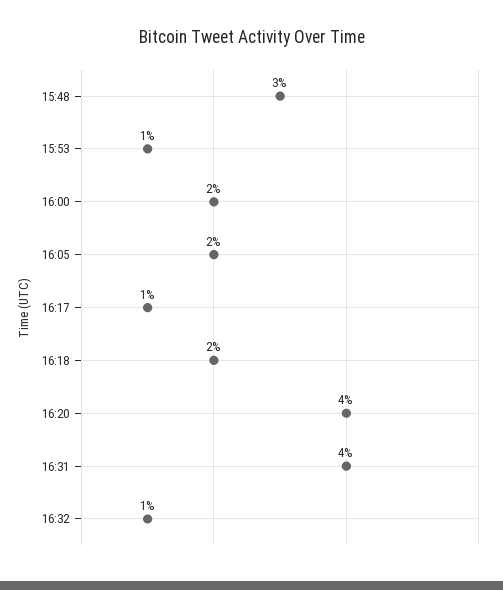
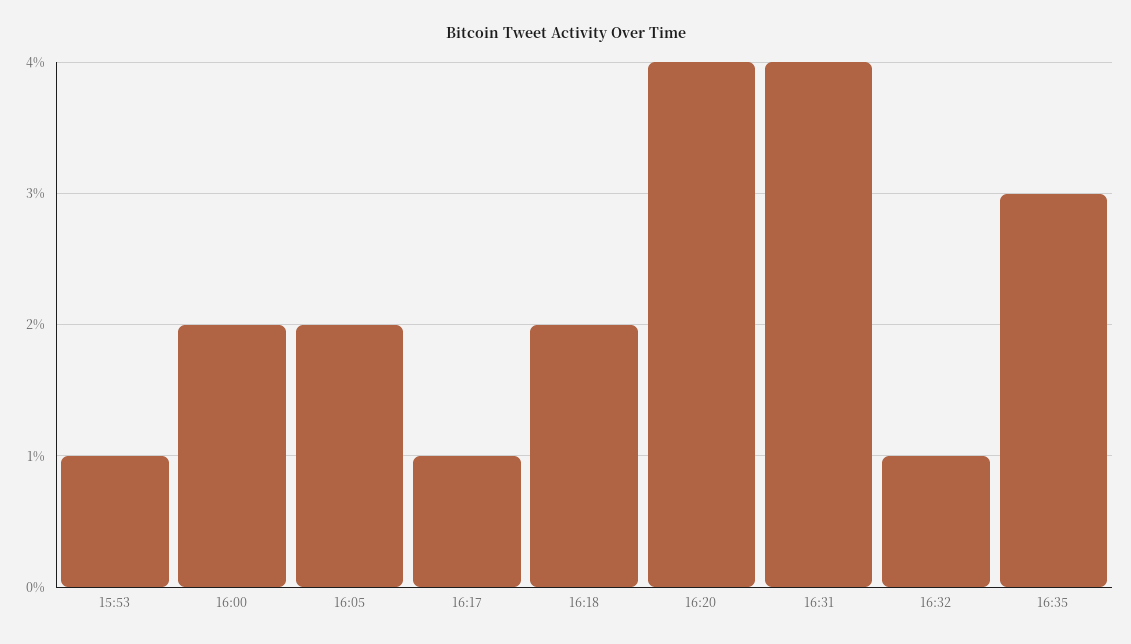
15:48: 3 -> none
16:35: none -> 3

